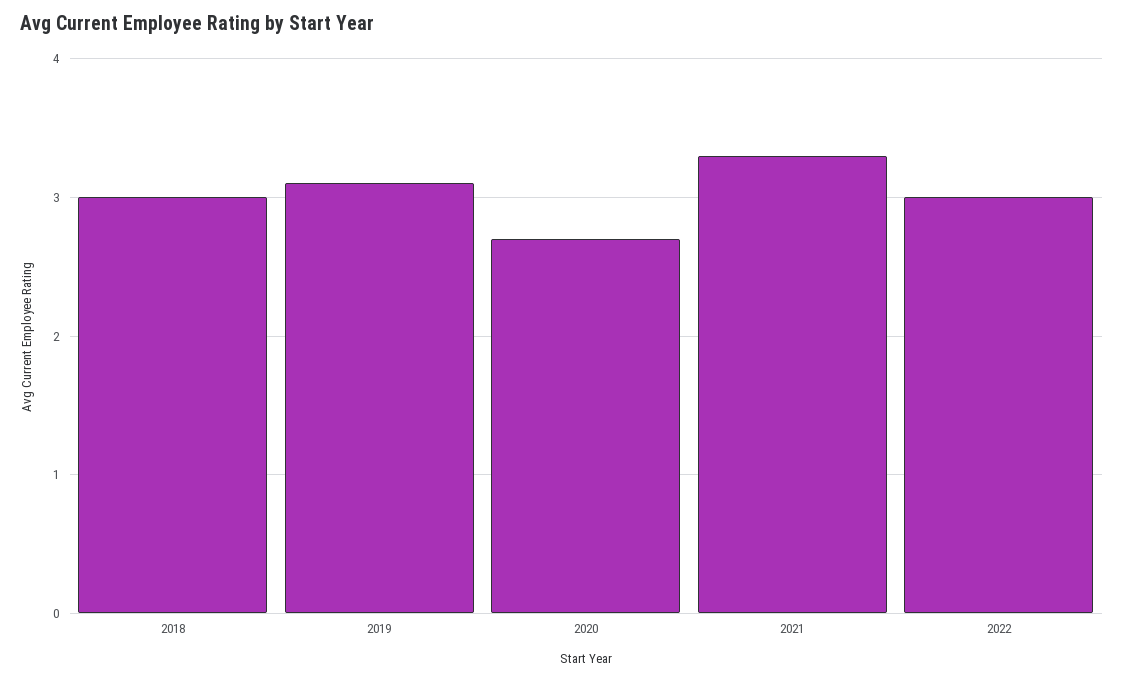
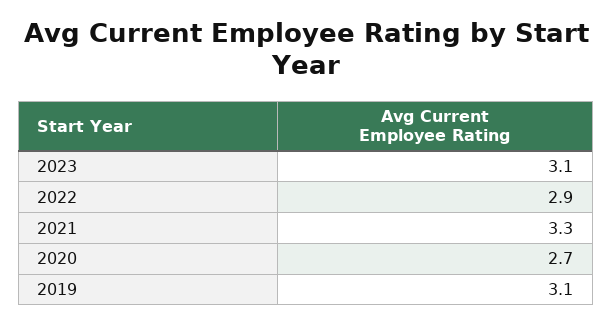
2018: 3 -> none
2022: 3 -> 2.9
2023: none -> 3.1

